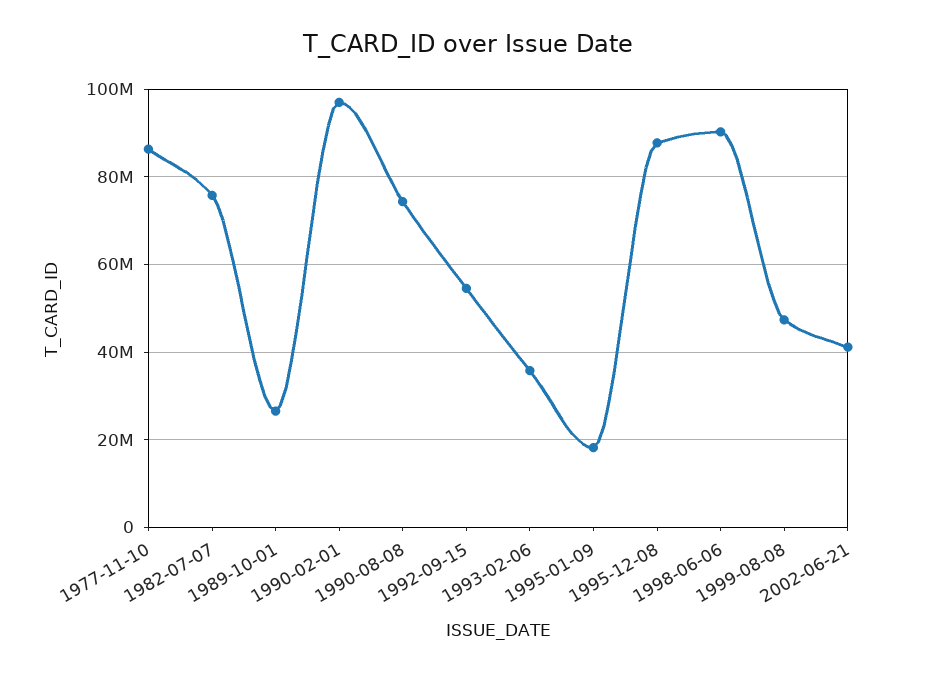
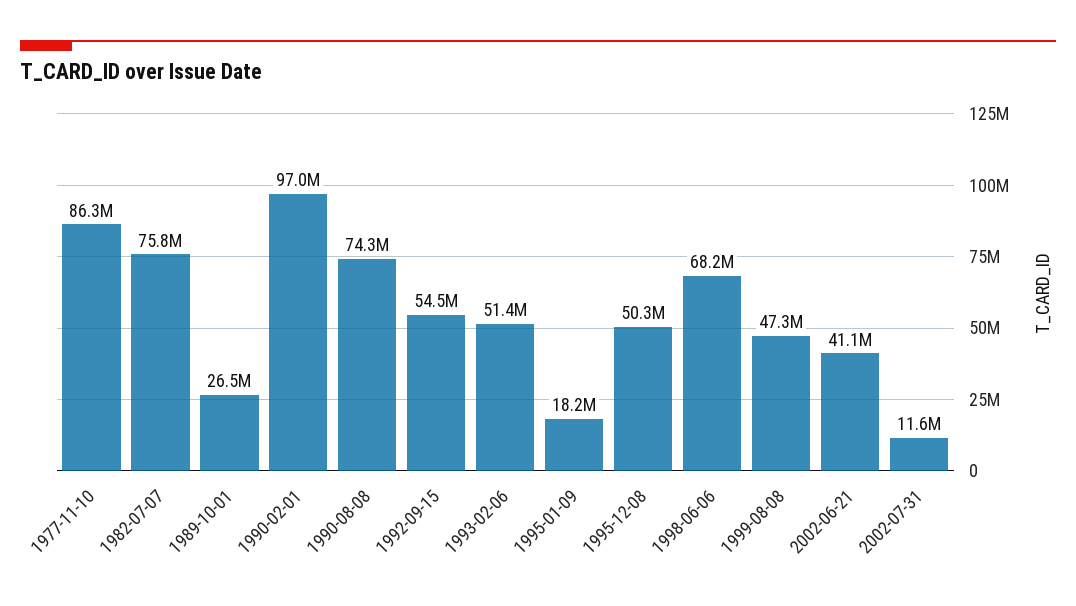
1993-02-06: 36000000 -> 51400000
1995-12-08: 88000000 -> 50300000
1998-06-06: 90000000 -> 68200000
2002-07-31: none -> 11600000

